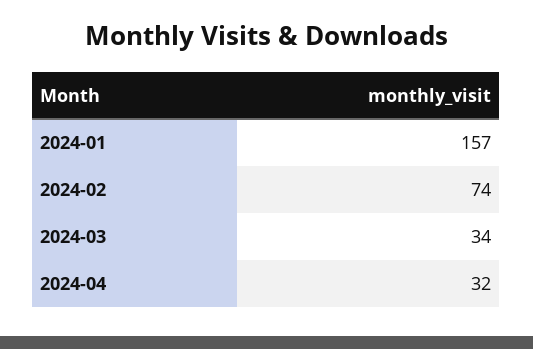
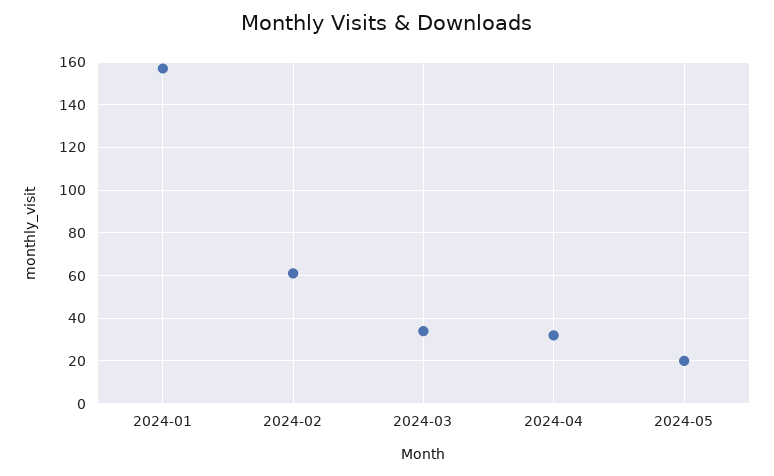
2024-02: 74 -> 60
2024-05: none -> 20

